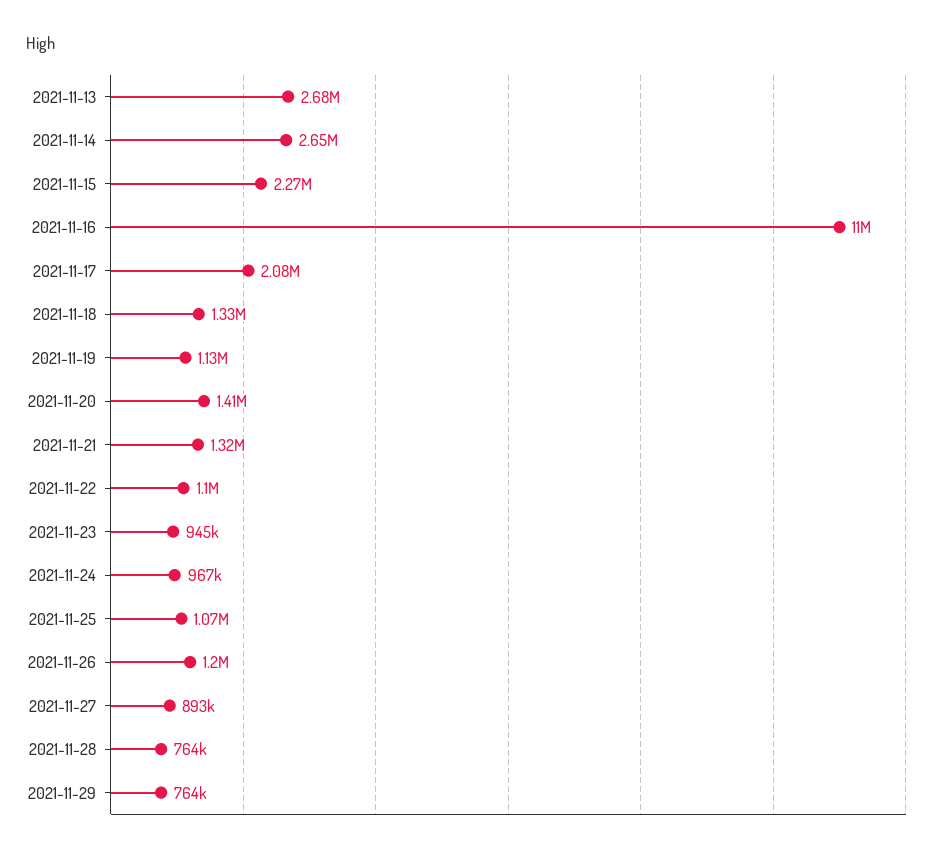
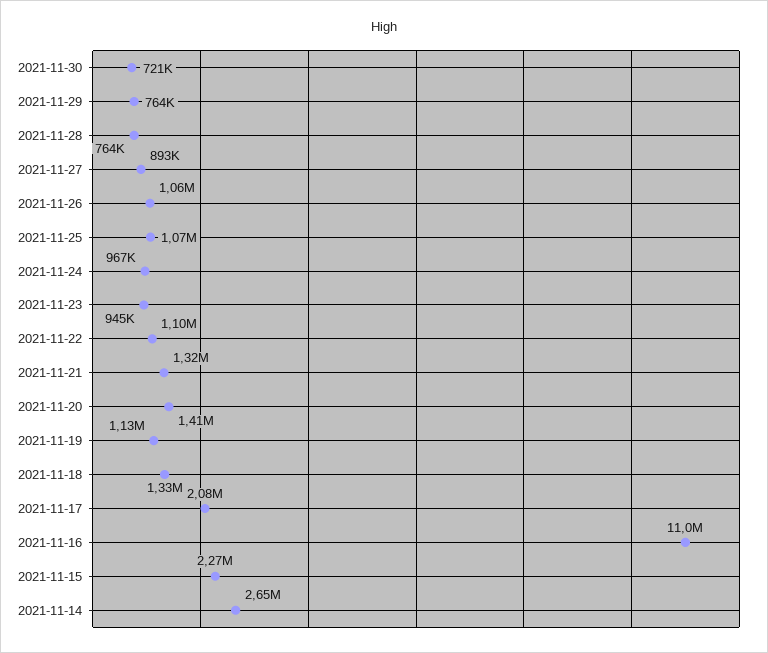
2021-11-13: 2680000 -> none
2021-11-26: 1200000 -> 1060000
2021-11-30: none -> 721000

